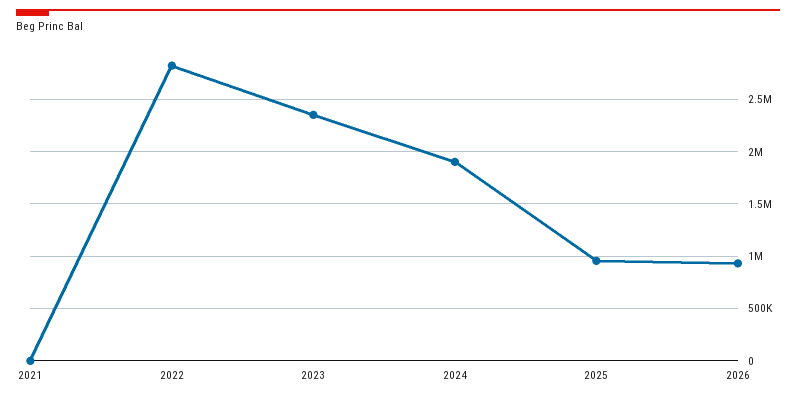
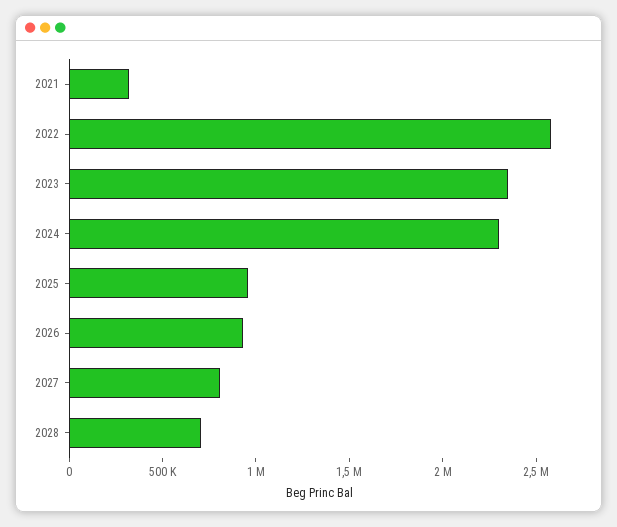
2021: 0 -> 300000
2022: 2800000 -> 2600000
2024: 1900000 -> 2300000
2027: none -> 800000
2028: none -> 700000

